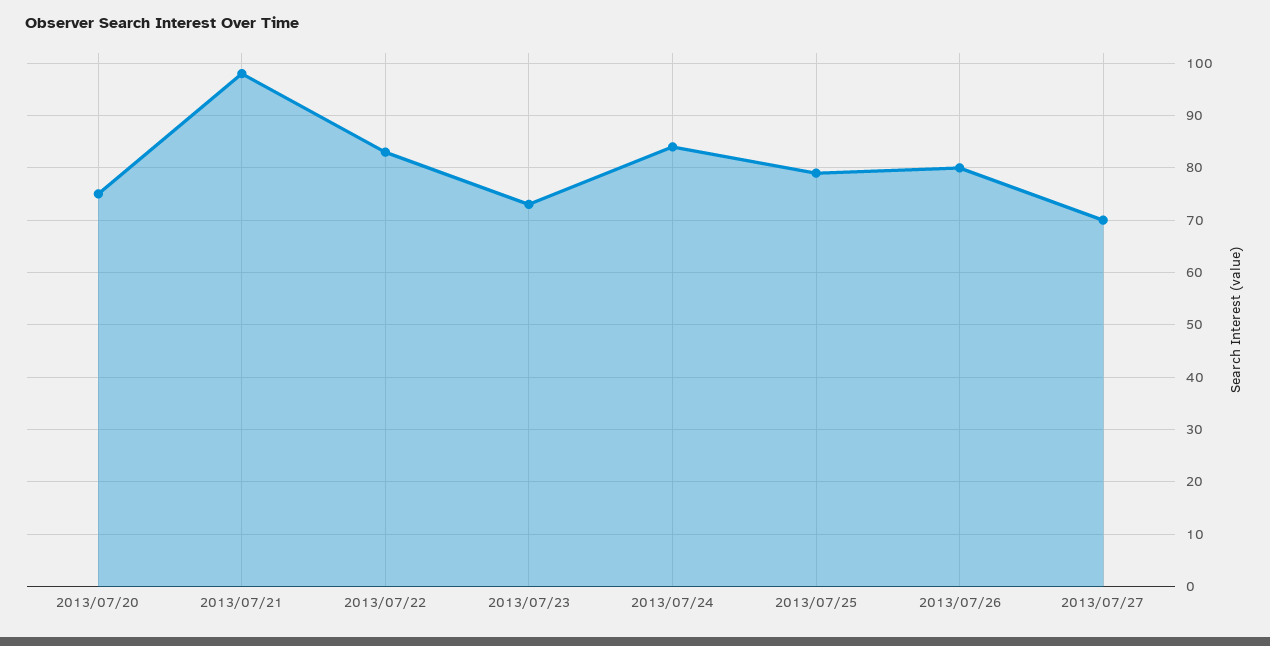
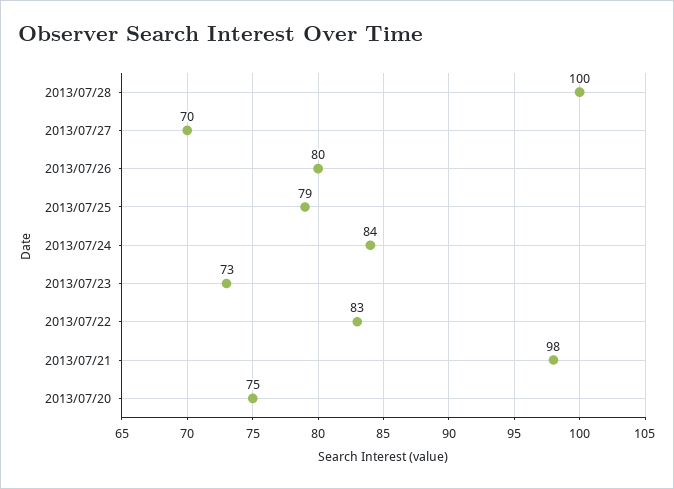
2013/07/28: none -> 100

